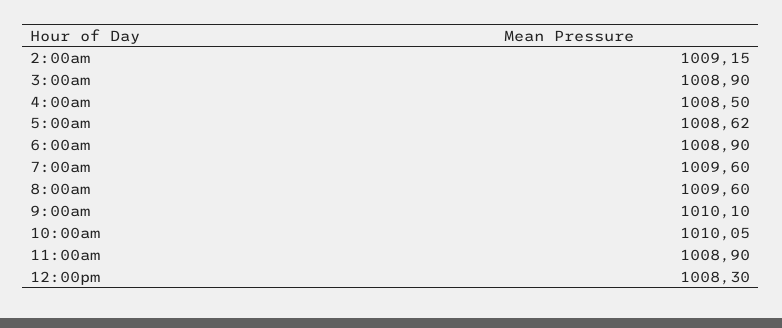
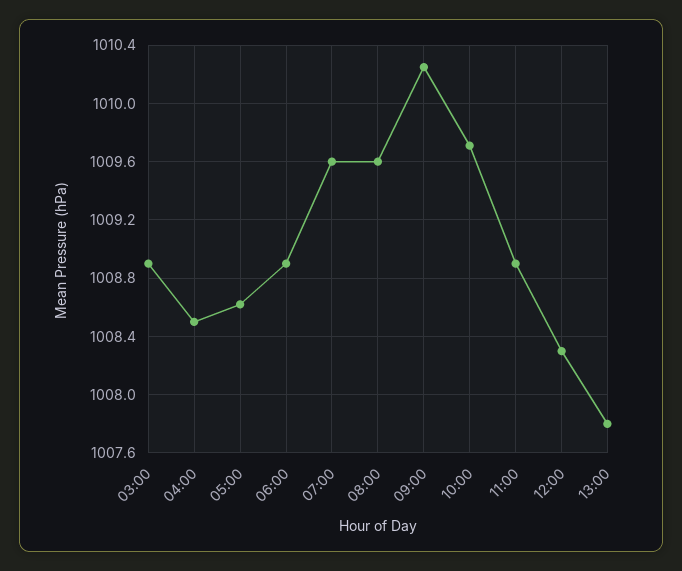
2:00am: 1009.15 -> none
9:00am: 1010.1 -> 1010.25
10:00am: 1010.05 -> 1009.7
13:00: none -> 1007.8

